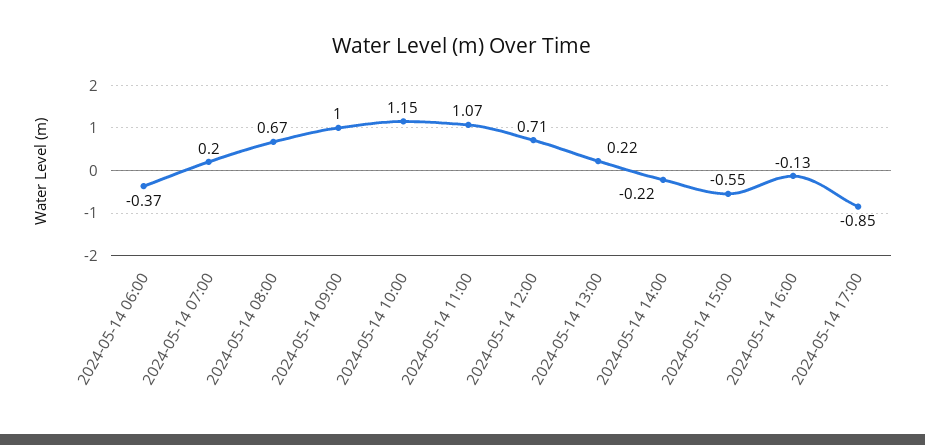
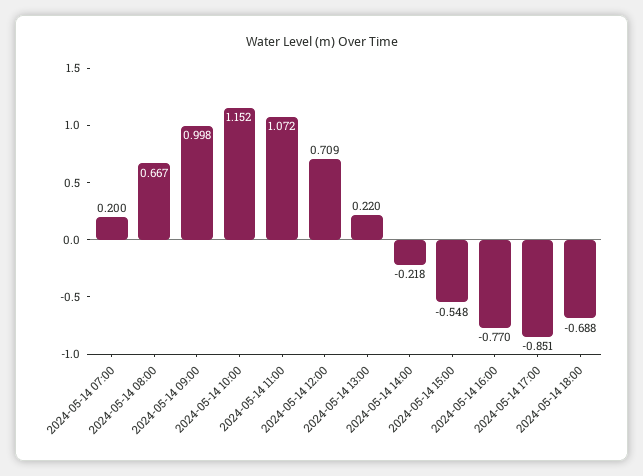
2024-05-14 06:00: -0.37 -> none
2024-05-14 16:00: -0.13 -> -0.77
2024-05-14 18:00: none -> -0.688

